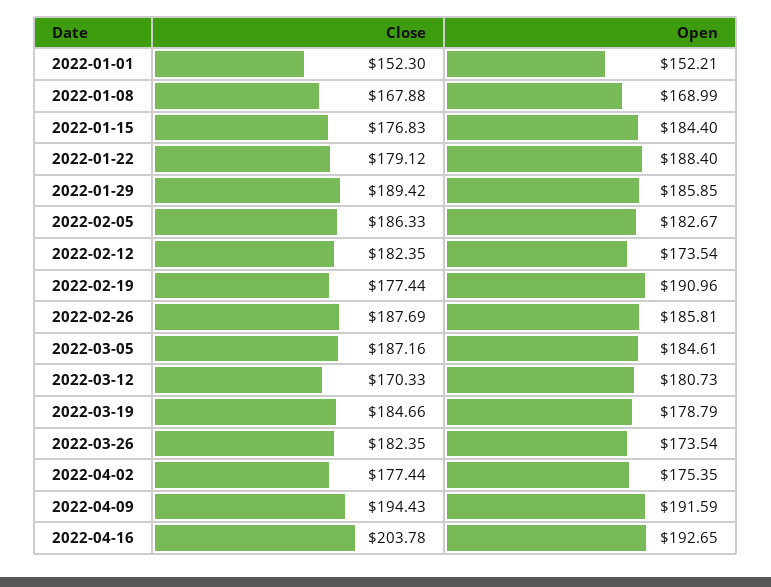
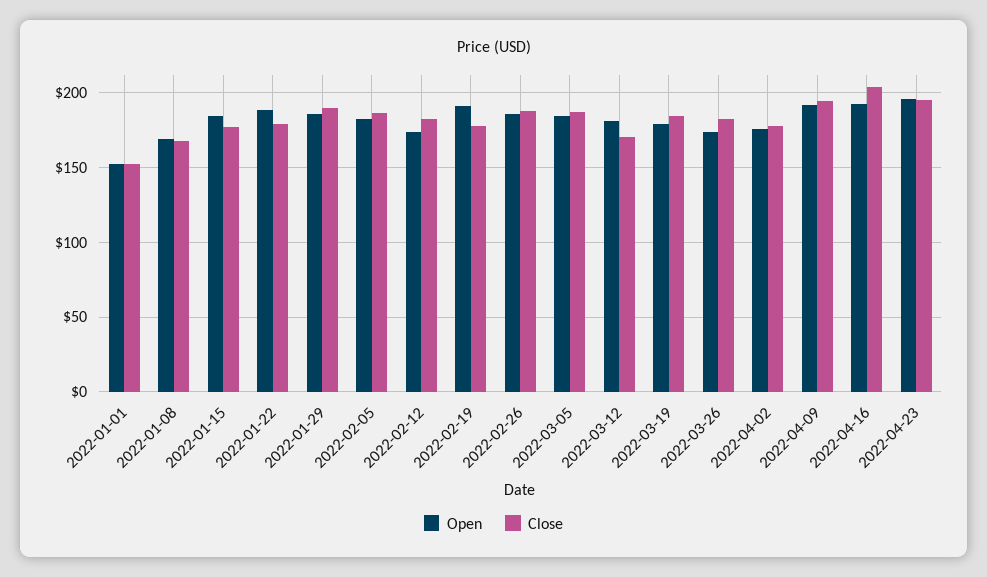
Open, 2022-04-23: none -> 195
Close, 2022-04-23: none -> 195

